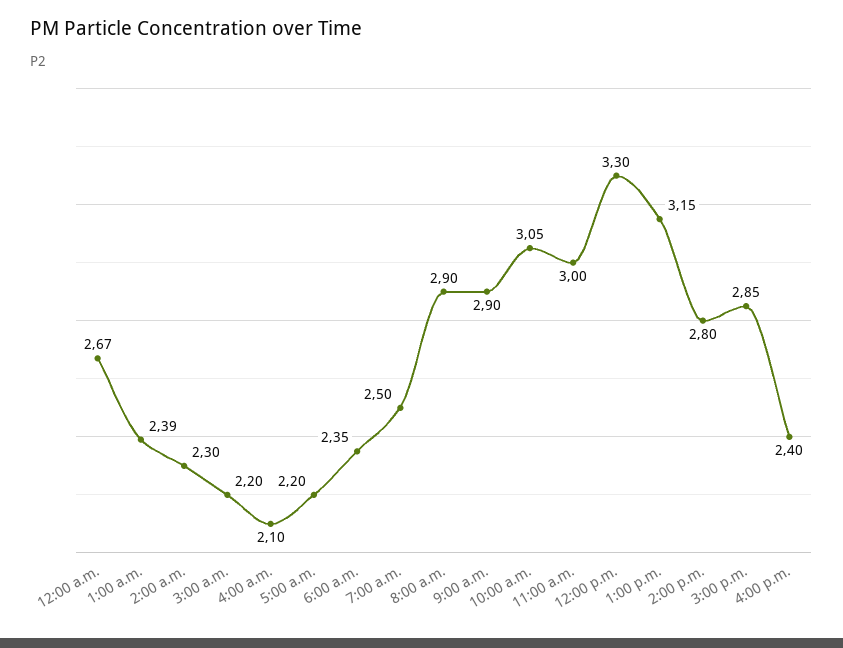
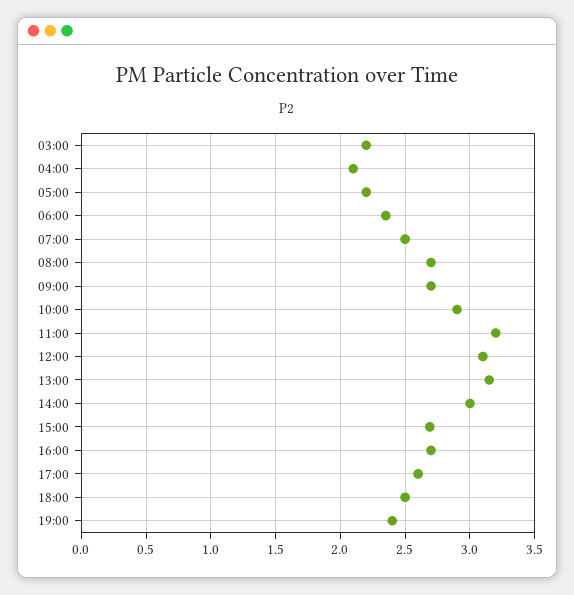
12:00 a.m.: 2.67 -> none
1:00 a.m.: 2.39 -> none
2:00 a.m.: 2.3 -> none
8:00 a.m.: 2.9 -> 2.7
9:00 a.m.: 2.9 -> 2.7
10:00 a.m.: 3.05 -> 2.9
11:00 a.m.: 3 -> 3.2
12:00 p.m.: 3.3 -> 3.1
2:00 p.m.: 2.8 -> 3
3:00 p.m.: 2.85 -> 2.7
4:00 p.m.: 2.4 -> 2.7
17:00: none -> 2.6
18:00: none -> 2.5
19:00: none -> 2.4

